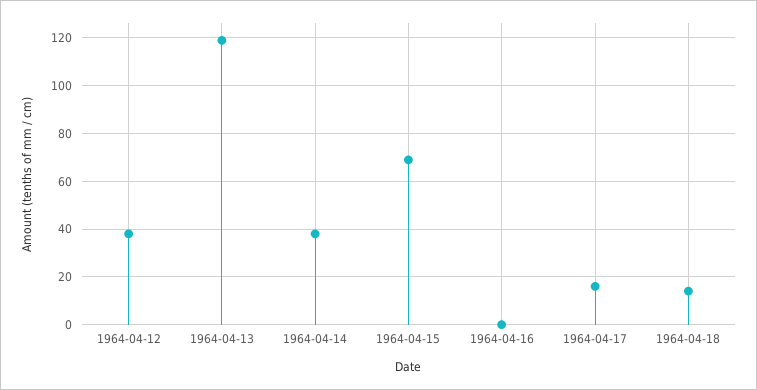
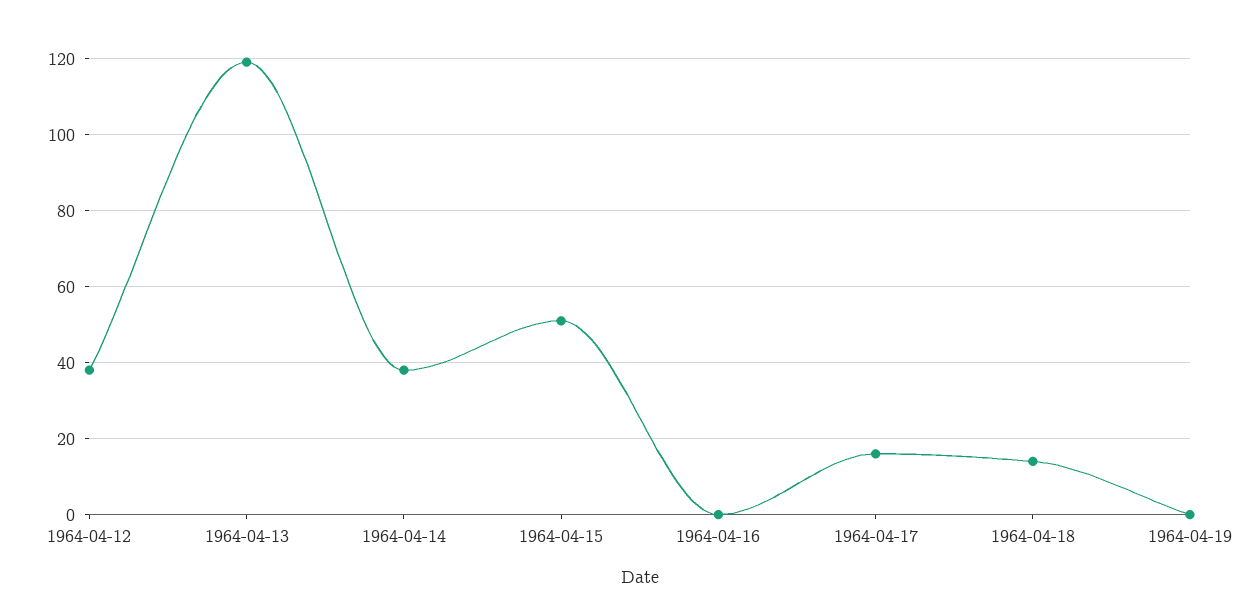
1964-04-15: 70 -> 50
1964-04-19: none -> 0

